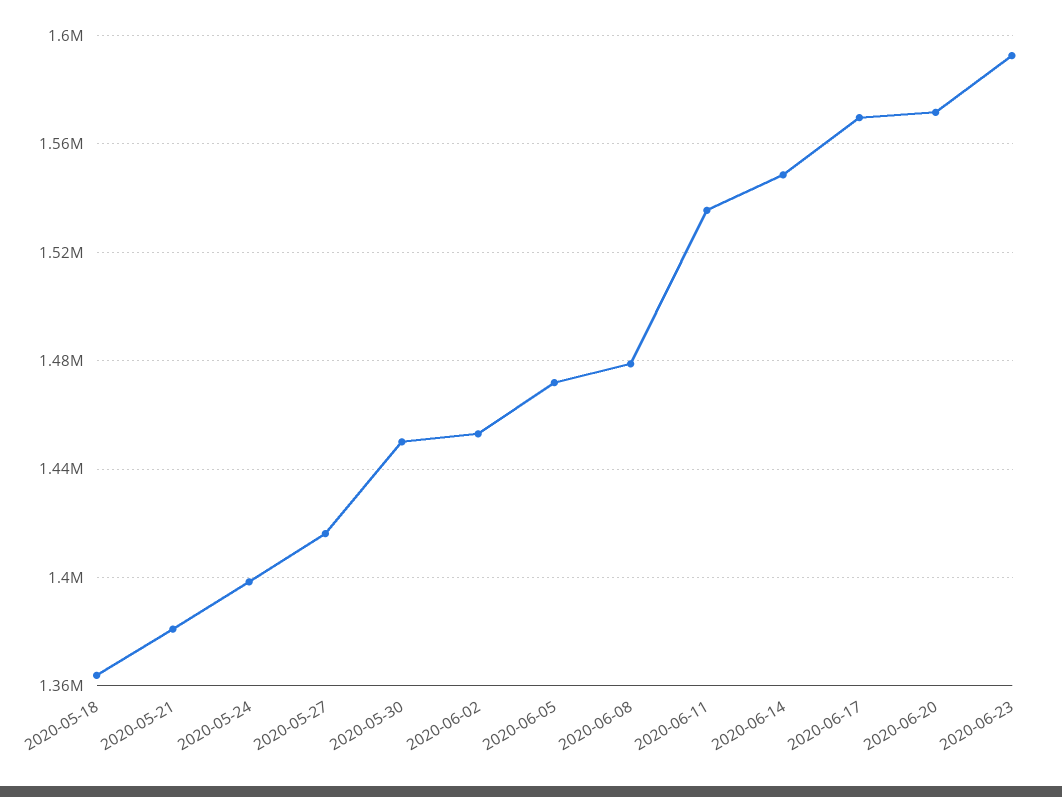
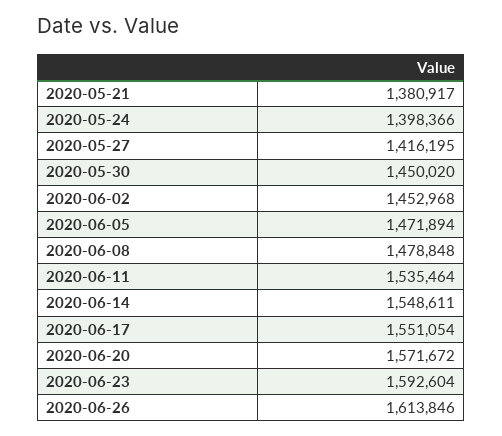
2020-05-18: 1365000 -> none
2020-06-17: 1570000 -> 1551054
2020-06-26: none -> 1613846

